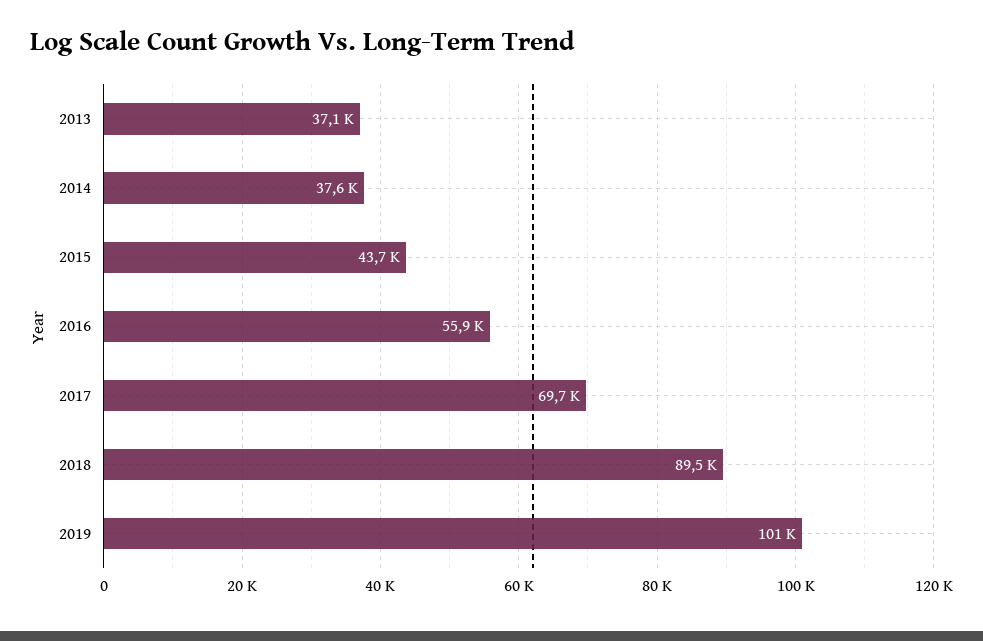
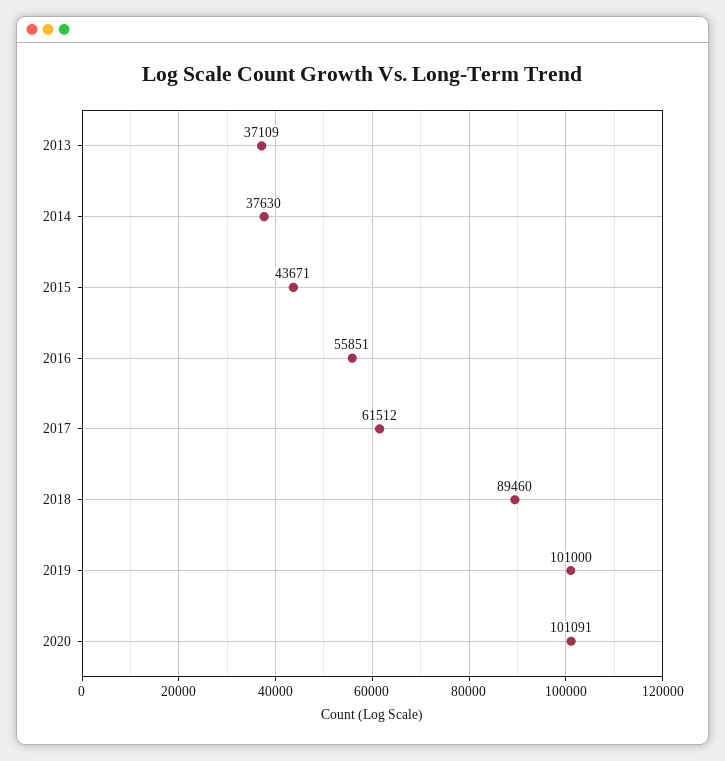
2017: 69700 -> 61512
2020: none -> 101091

